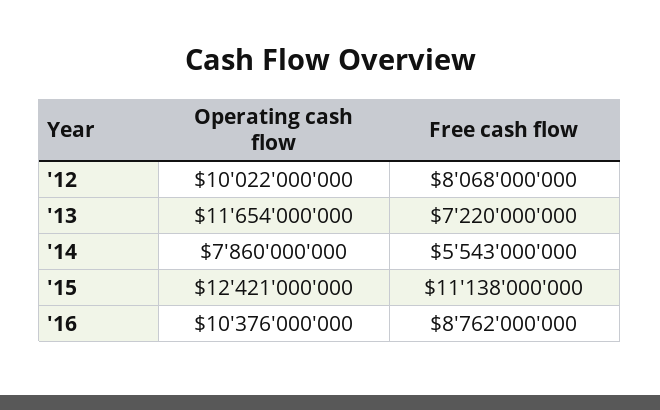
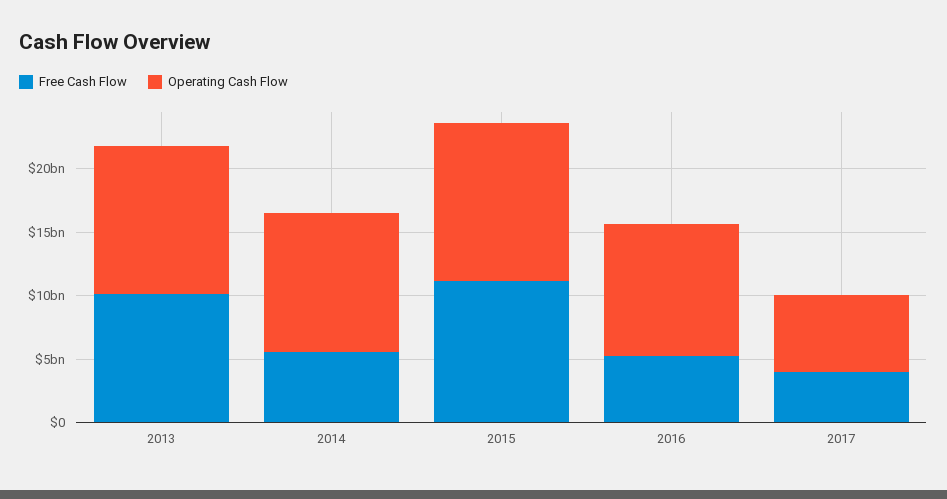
Operating cash flow, '12: 10022000000 -> none
Free cash flow, '12: 8068000000 -> none
Free cash flow, '13: 7220000000 -> 10000000000
Operating cash flow, '14: 7860000000 -> 11000000000
Free cash flow, '16: 8762000000 -> 5000000000
Free cash flow, 2017: none -> 4000000000
Operating cash flow, 2017: none -> 6000000000

